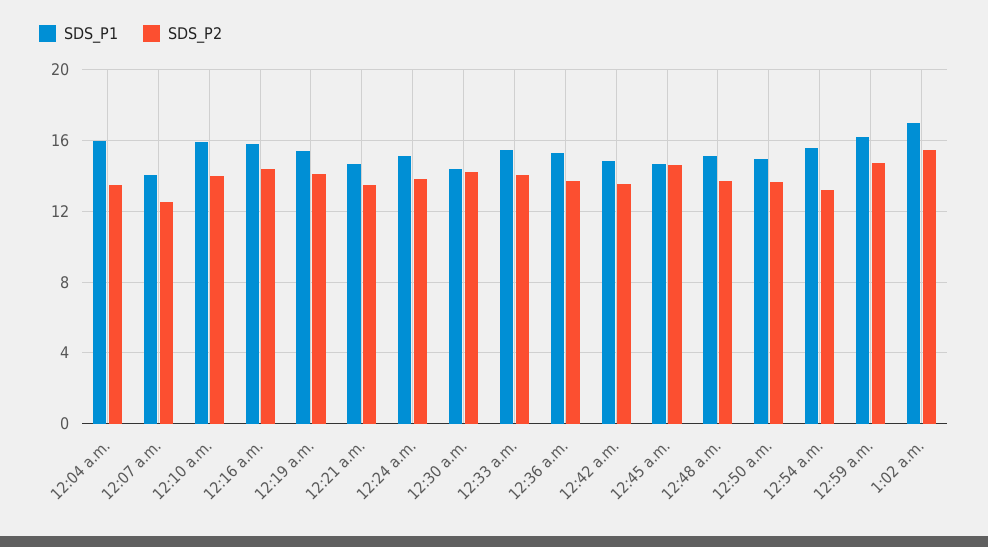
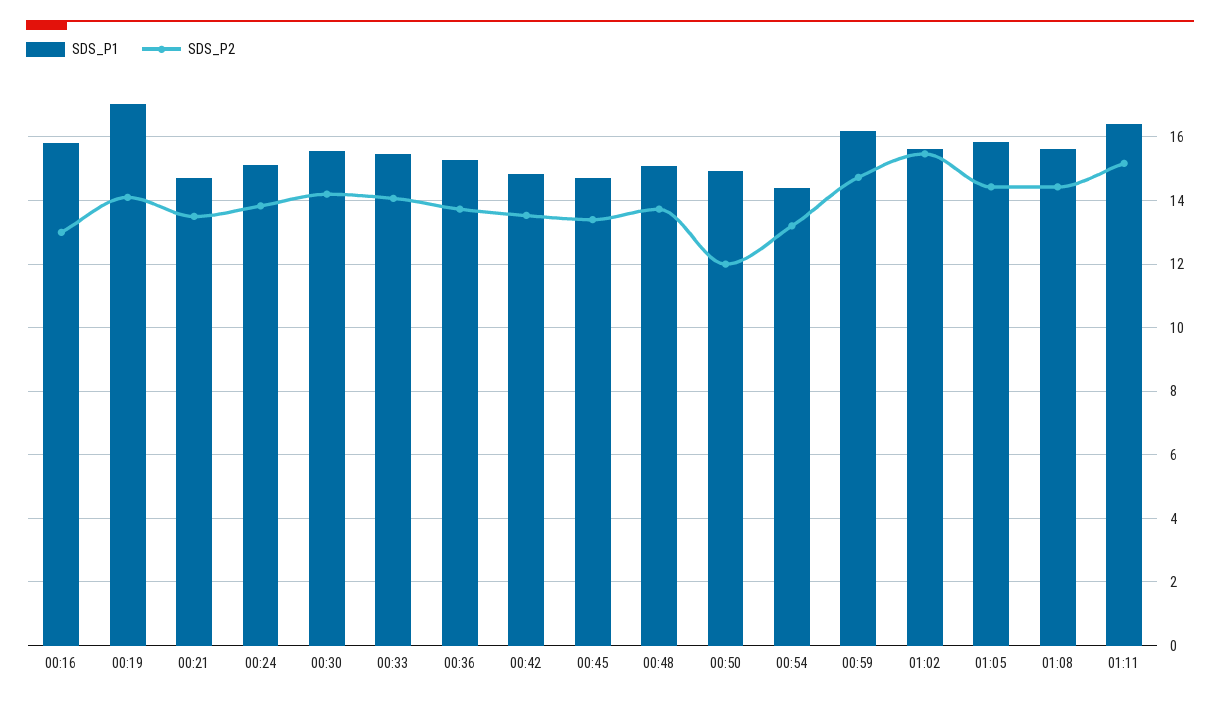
SDS_P1, 12:04 a.m.: 16 -> none
SDS_P2, 12:04 a.m.: 13.5 -> none
SDS_P1, 12:07 a.m.: 14 -> none
SDS_P2, 12:07 a.m.: 12.5 -> none
SDS_P1, 12:10 a.m.: 16 -> none
SDS_P2, 12:10 a.m.: 14 -> none
SDS_P2, 12:16 a.m.: 14.5 -> 13
SDS_P1, 12:19 a.m.: 15.5 -> 17
SDS_P1, 12:30 a.m.: 14.5 -> 15.6
SDS_P2, 12:45 a.m.: 14.5 -> 13.4
SDS_P2, 12:50 a.m.: 13.5 -> 12
SDS_P1, 12:54 a.m.: 15.5 -> 14.4
SDS_P1, 1:02 a.m.: 17 -> 15.6
SDS_P1, 01:05: none -> 15.8
SDS_P2, 01:05: none -> 14.4
SDS_P1, 01:08: none -> 15.6
SDS_P2, 01:08: none -> 14.4
SDS_P1, 01:11: none -> 16.4
SDS_P2, 01:11: none -> 15.2

